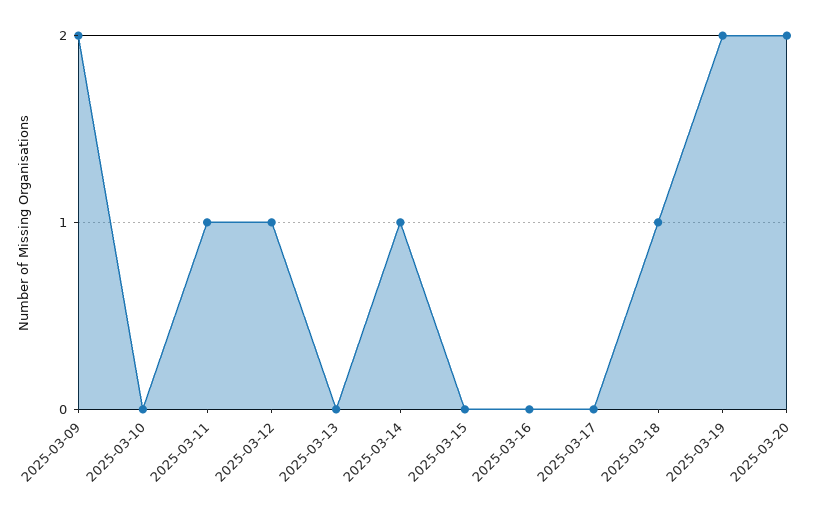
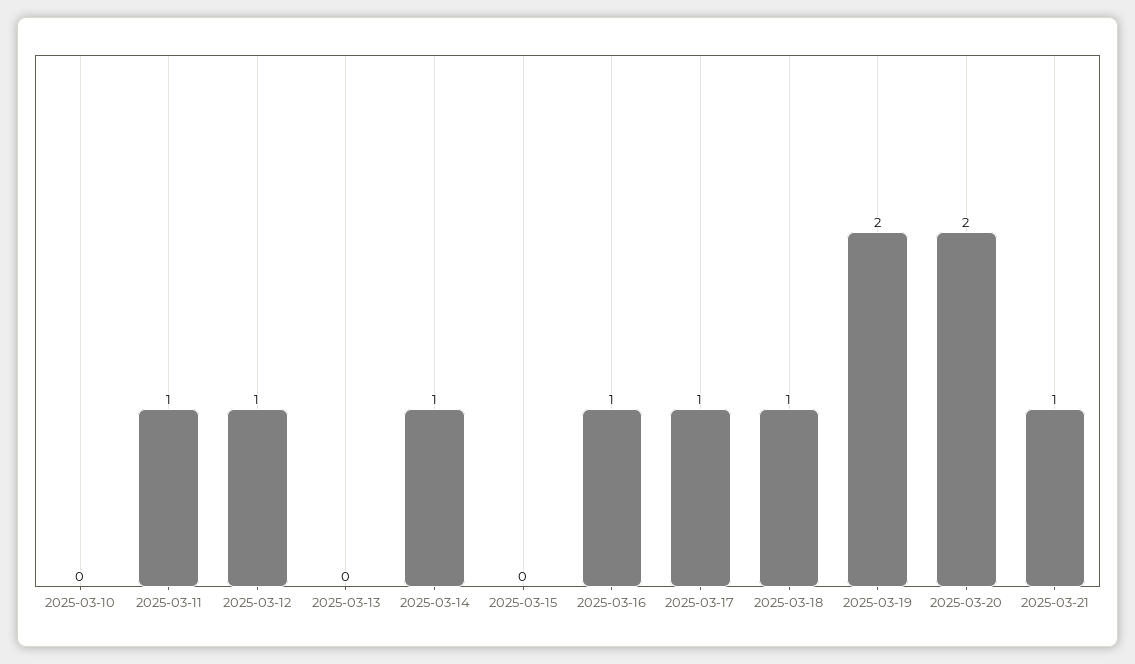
2025-03-09: 2 -> none
2025-03-16: 0 -> 1
2025-03-17: 0 -> 1
2025-03-21: none -> 1

